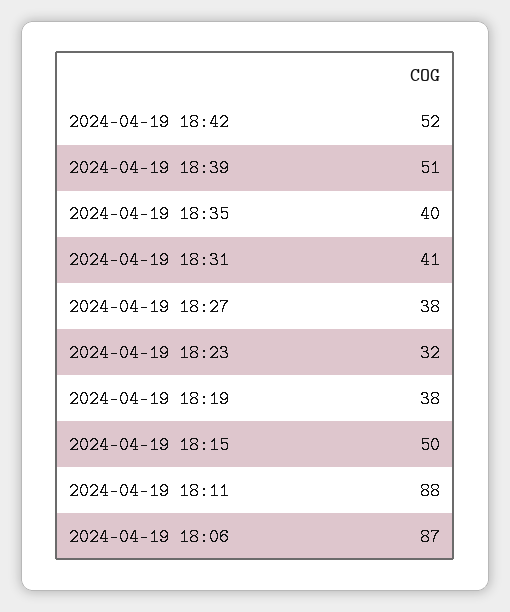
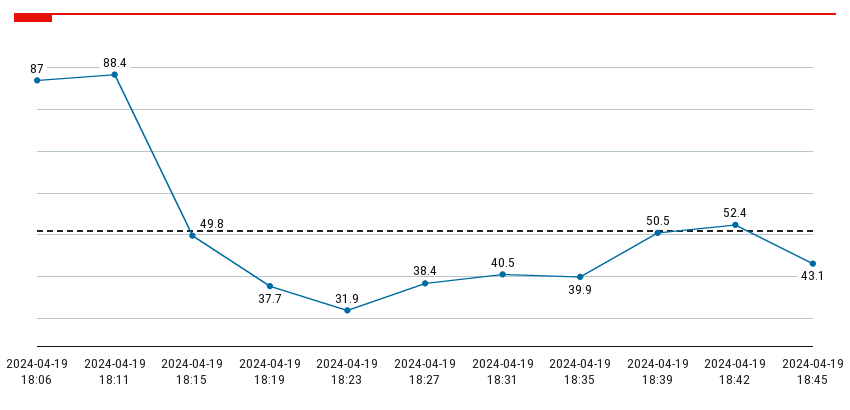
2024-04-19 18:45: none -> 43.1

